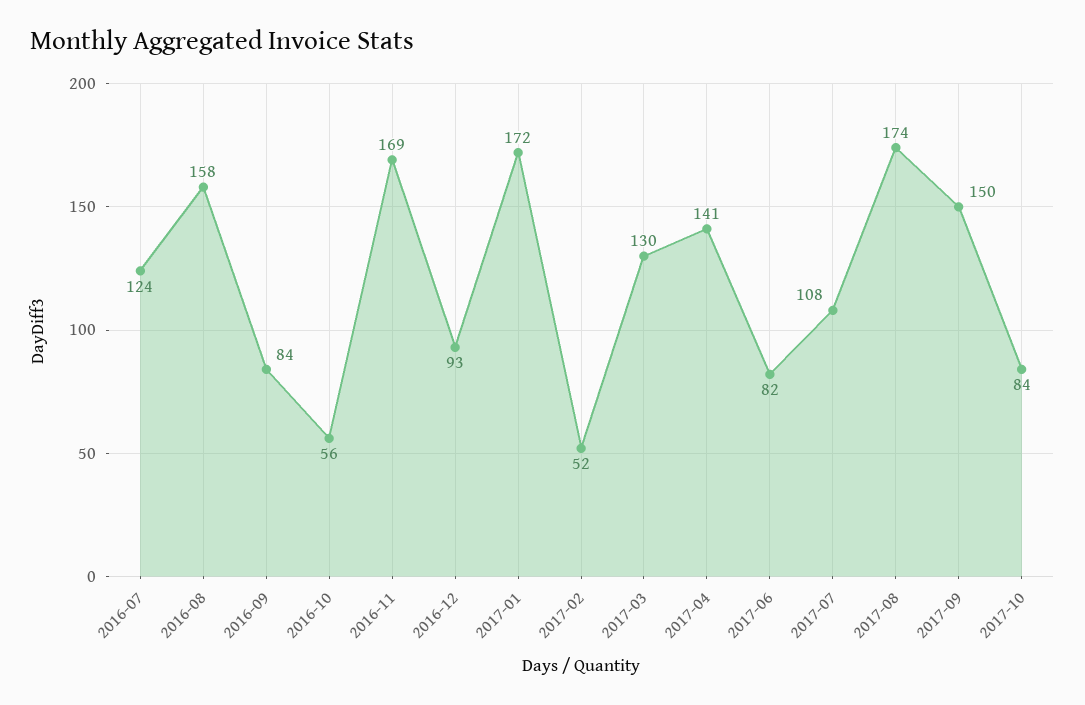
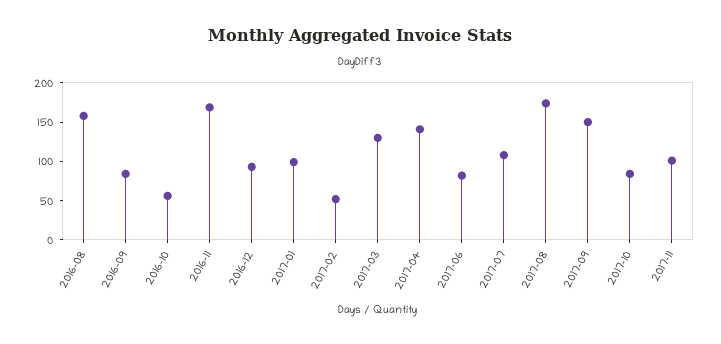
2016-07: 124 -> none
2017-01: 172 -> 100
2017-11: none -> 100

